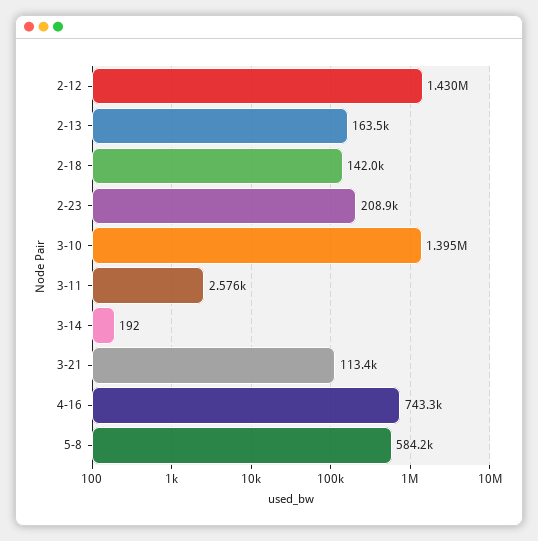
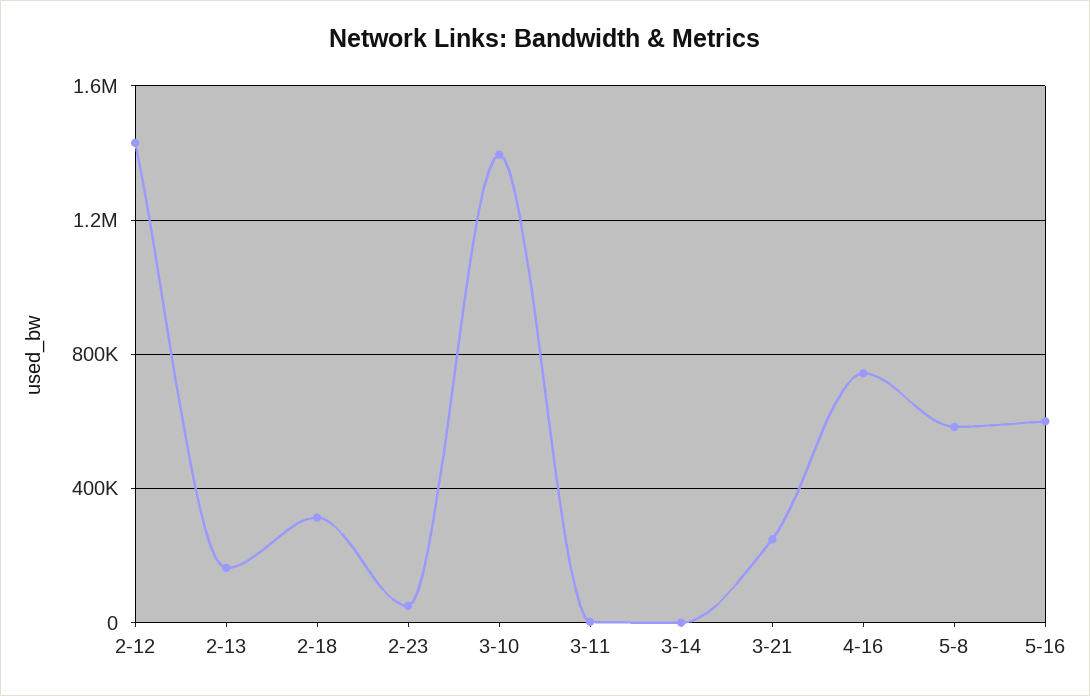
2-18: 142000 -> 300000
2-23: 208900 -> 50000
3-21: 113400 -> 250000
5-16: none -> 600000

